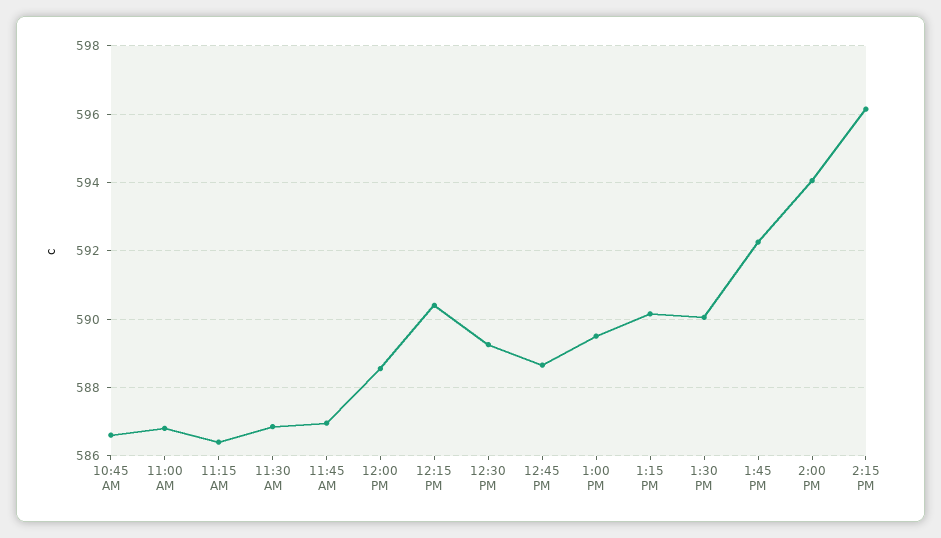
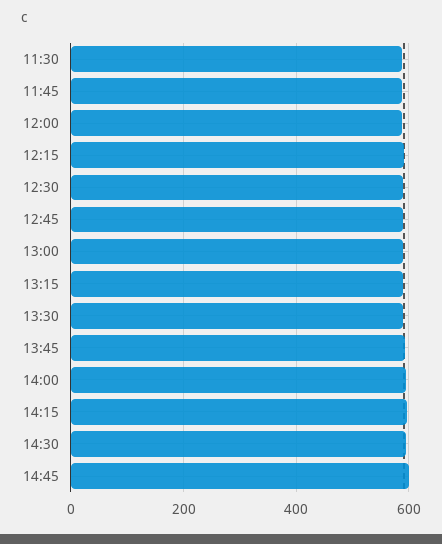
10:45 AM: 586.6 -> none
11:00 AM: 586.8 -> none
11:15 AM: 586.4 -> none
14:30: none -> 600
14:45: none -> 600

